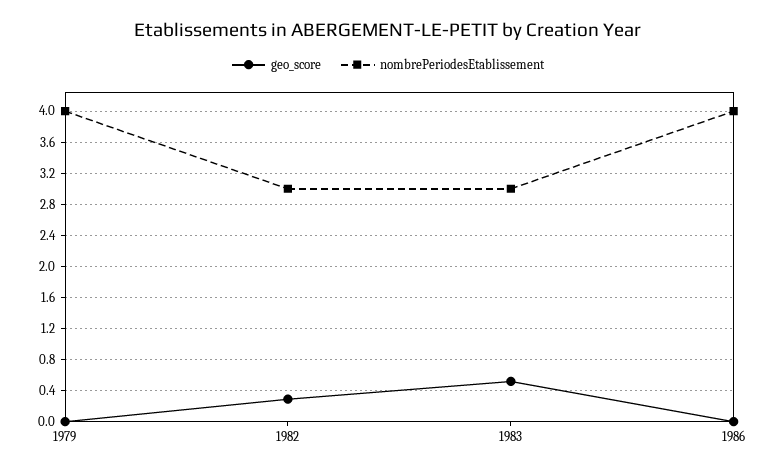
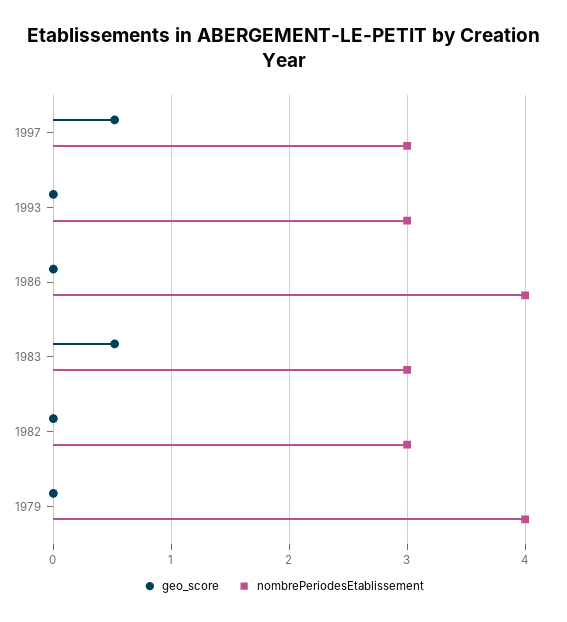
geo_score, 1982: 0.3 -> 0
geo_score, 1997: none -> 0.5
nombrePeriodesEtablissement, 1997: none -> 3
geo_score, 1993: none -> 0
nombrePeriodesEtablissement, 1993: none -> 3

